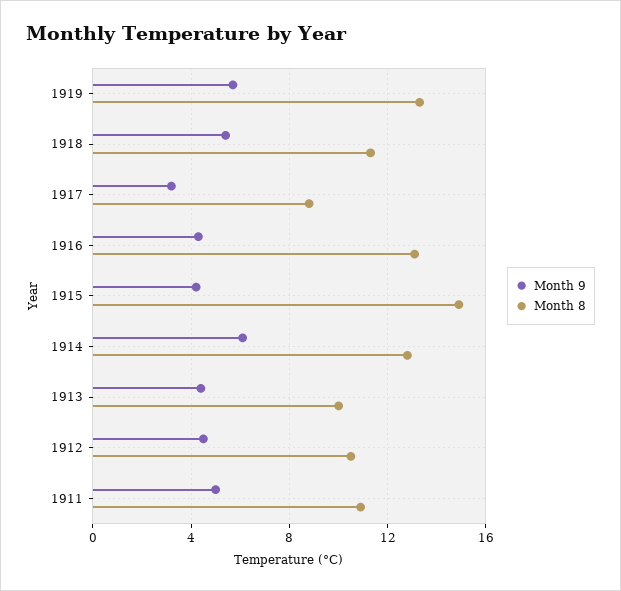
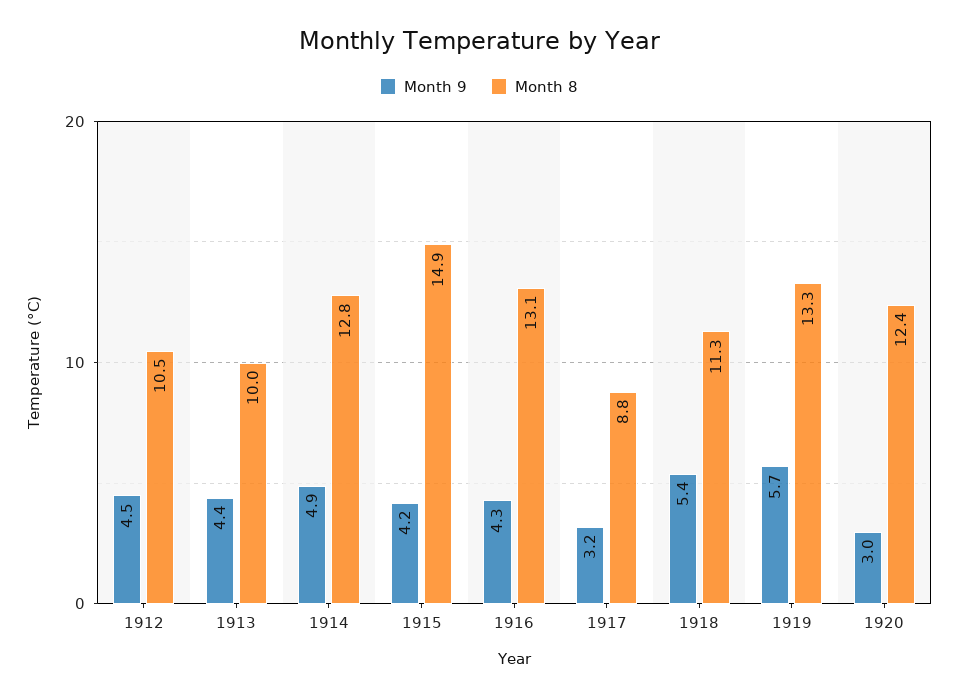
Month 9, 1914: 6 -> 4.9
Month 9, 1911: 5 -> none
Month 8, 1911: 11 -> none
Month 9, 1920: none -> 3
Month 8, 1920: none -> 12.4

